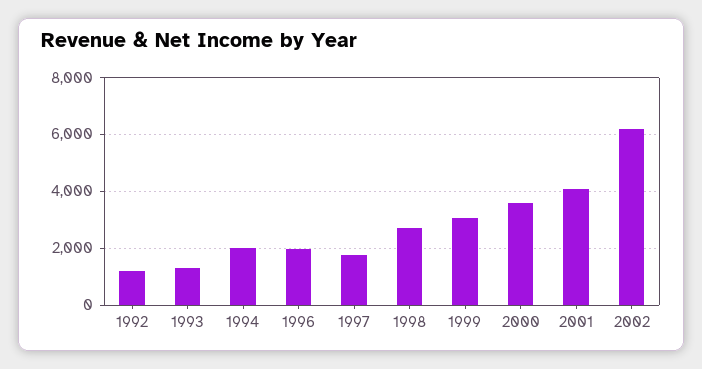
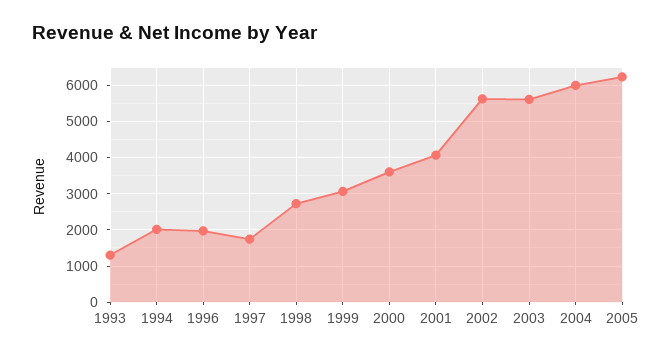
1992: 1250 -> none
2002: 6250 -> 5600
2003: none -> 5600
2004: none -> 6000
2005: none -> 6200

